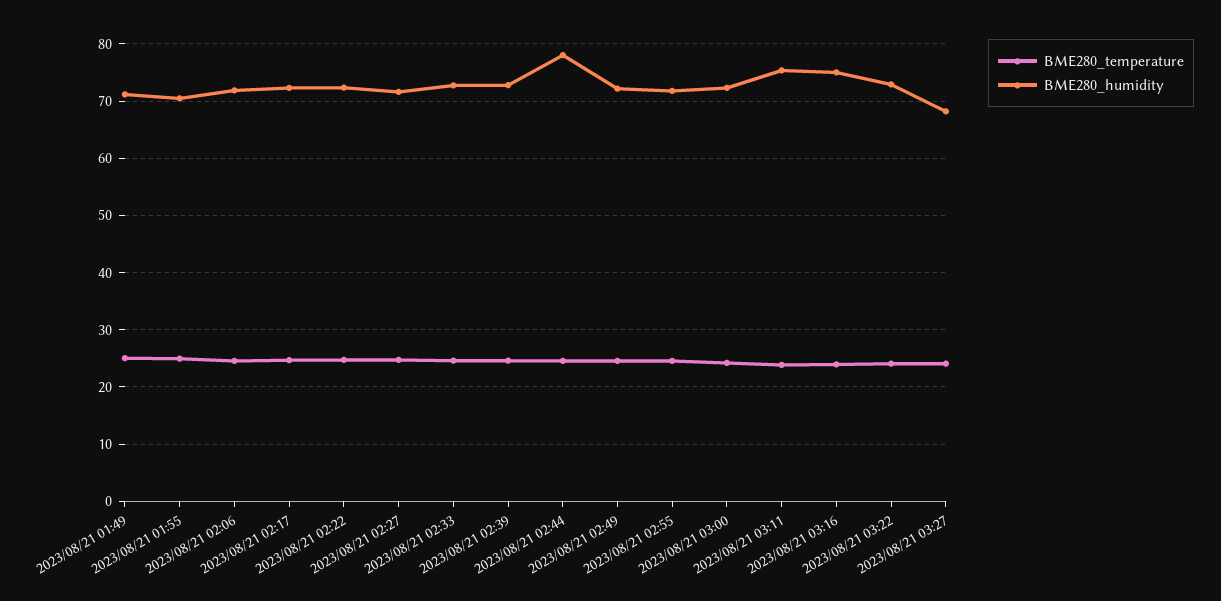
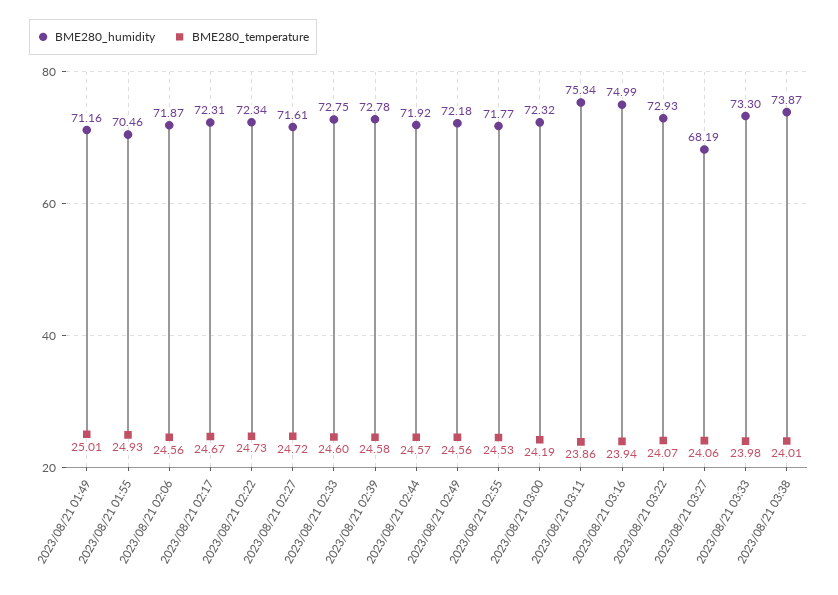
BME280_humidity, 2023/08/21 02:44: 78 -> 71.92
BME280_humidity, 2023/08/21 03:33: none -> 73.3
BME280_temperature, 2023/08/21 03:33: none -> 23.98
BME280_humidity, 2023/08/21 03:38: none -> 73.87
BME280_temperature, 2023/08/21 03:38: none -> 24.01

